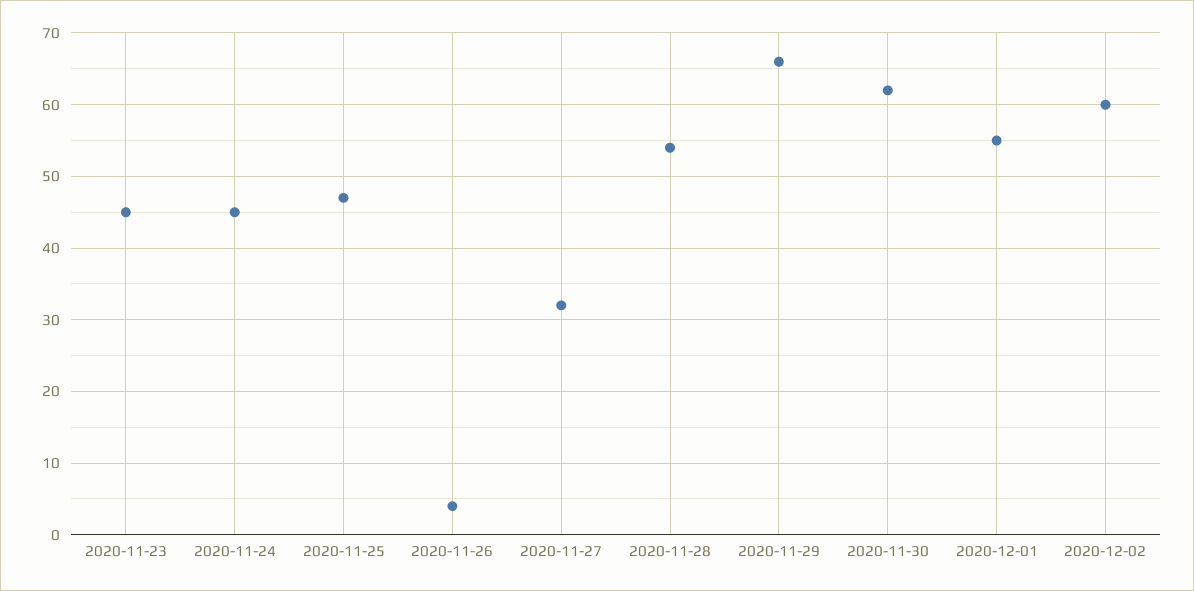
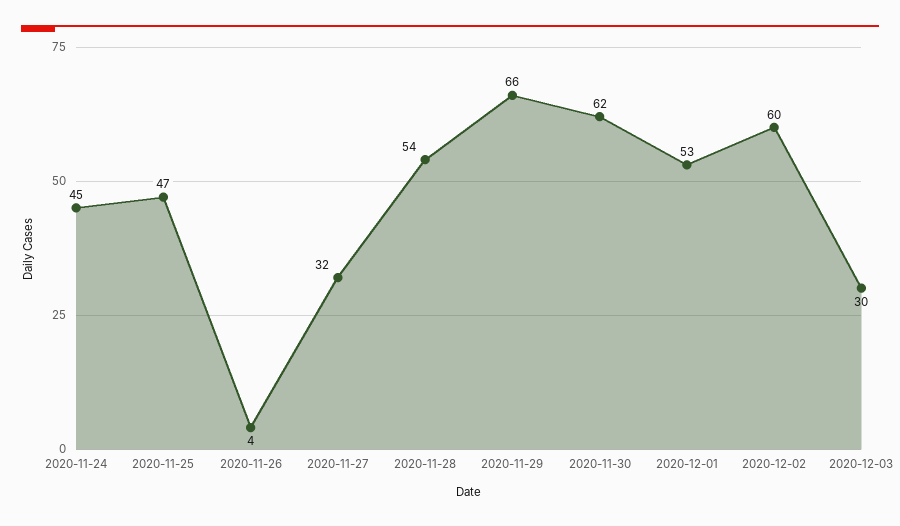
2020-11-23: 45 -> none
2020-12-01: 55 -> 53
2020-12-03: none -> 30

